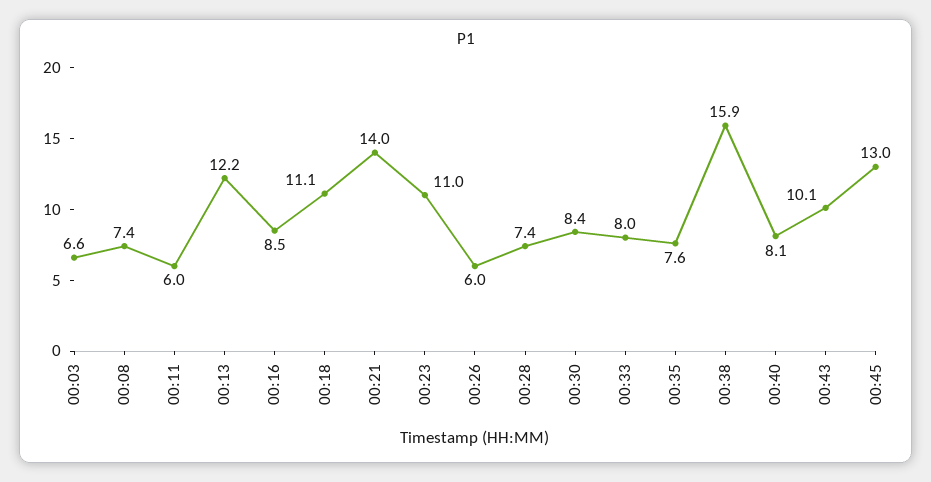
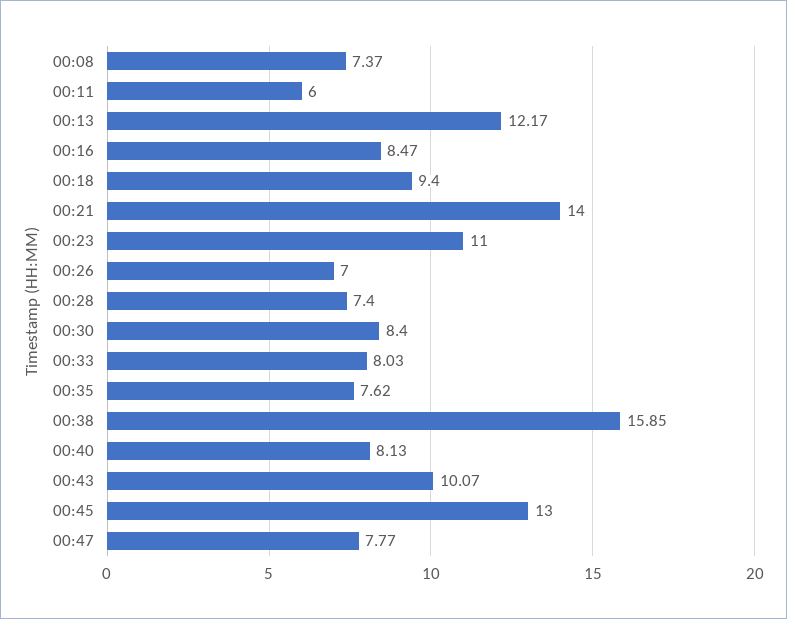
00:03: 6.6 -> none
00:18: 11.1 -> 9.4
00:26: 6 -> 7
00:47: none -> 7.77

